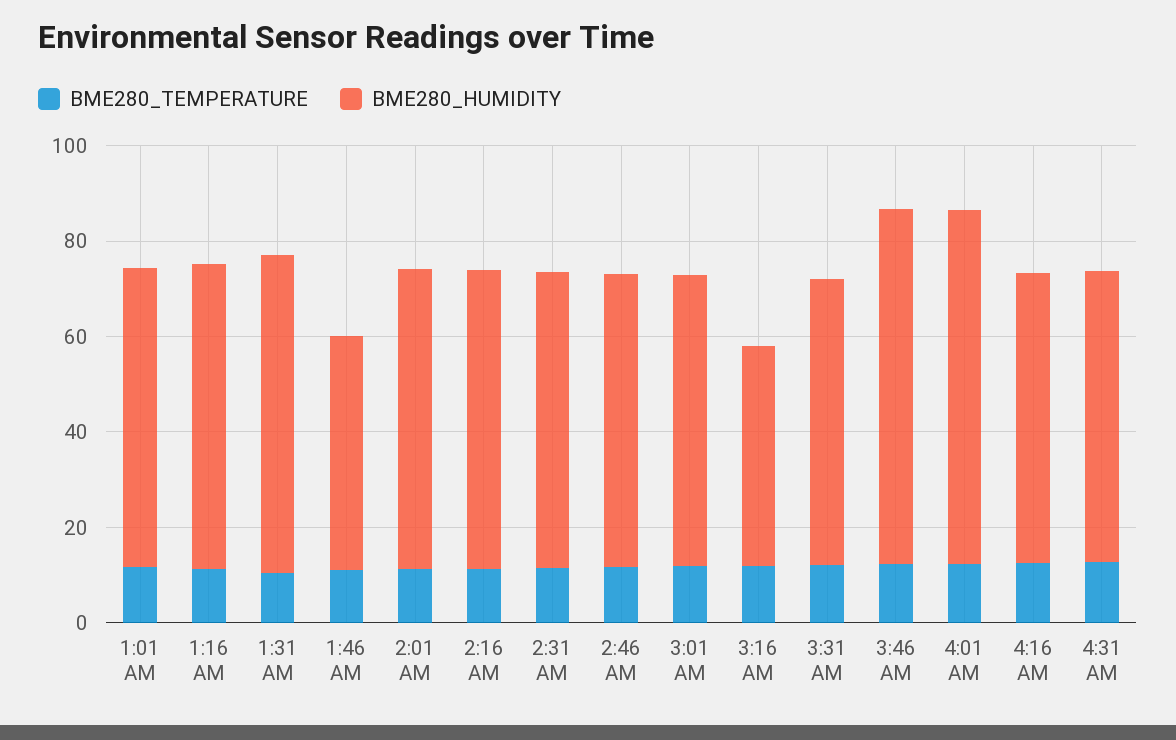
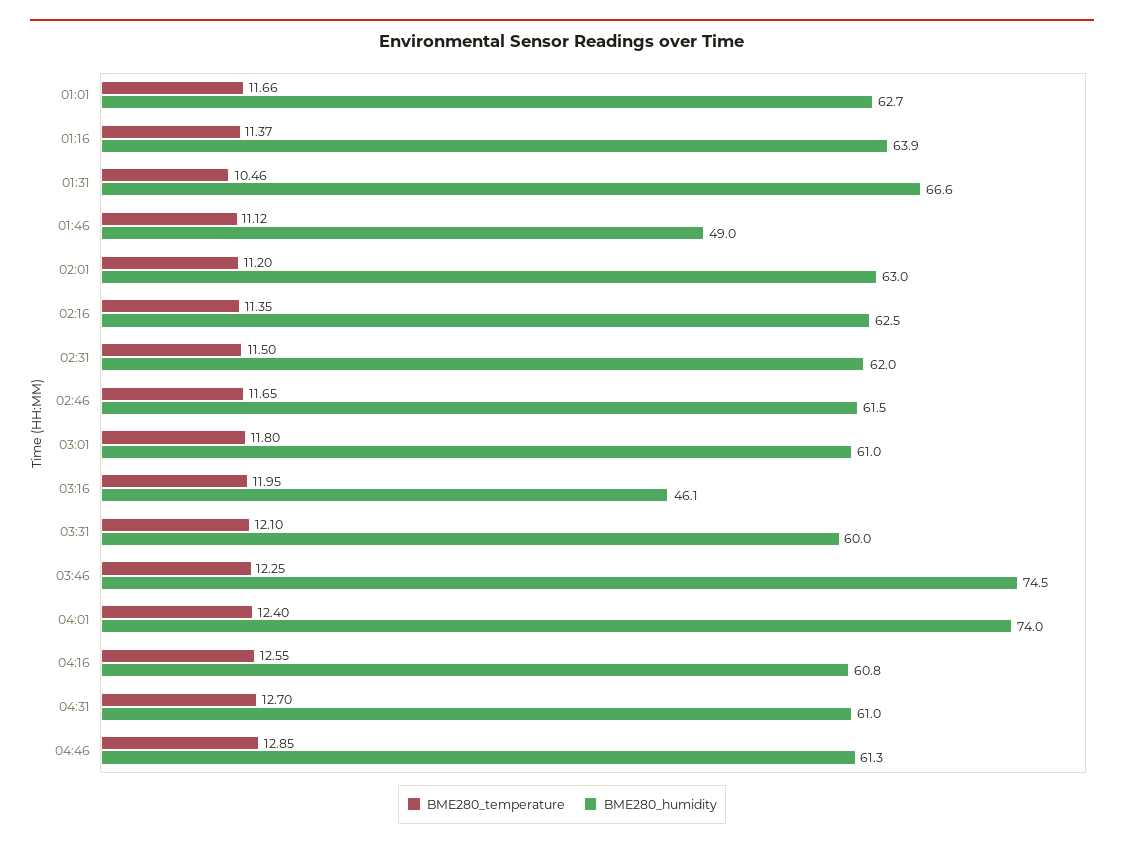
BME280_TEMPERATURE, 04:46: none -> 12.85
BME280_HUMIDITY, 04:46: none -> 61.3

